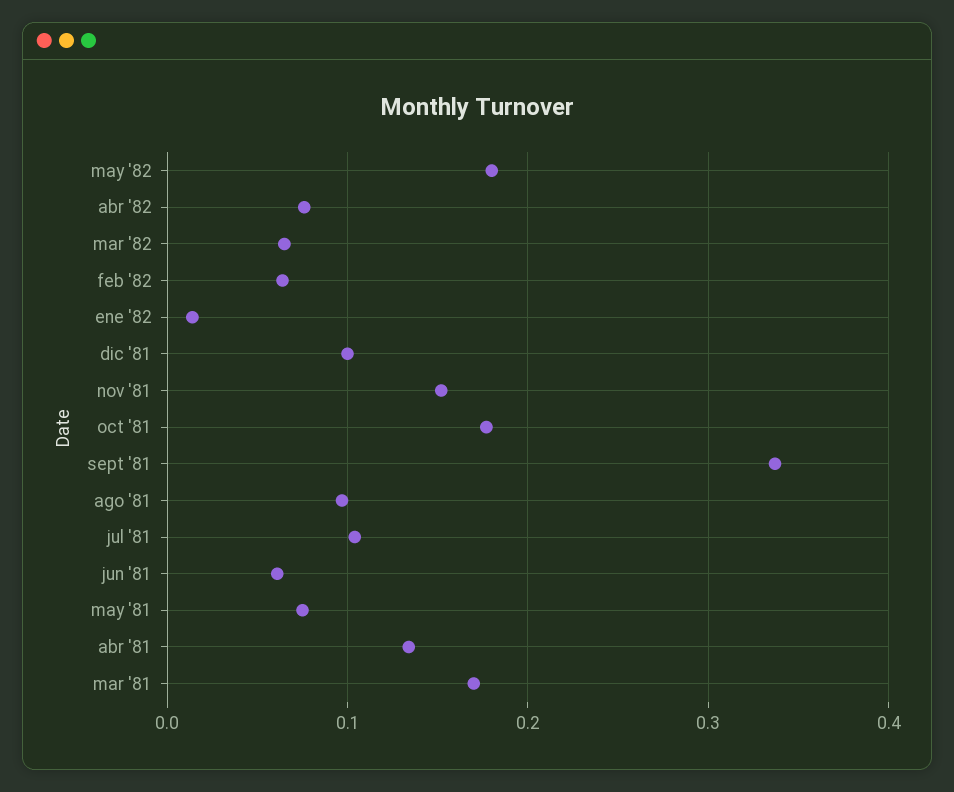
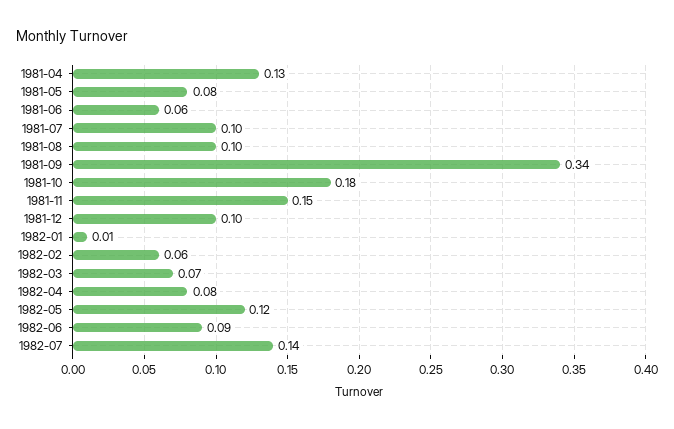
may '82: 0.18 -> 0.12
mar '81: 0.17 -> none
1982-06: none -> 0.09
1982-07: none -> 0.14

